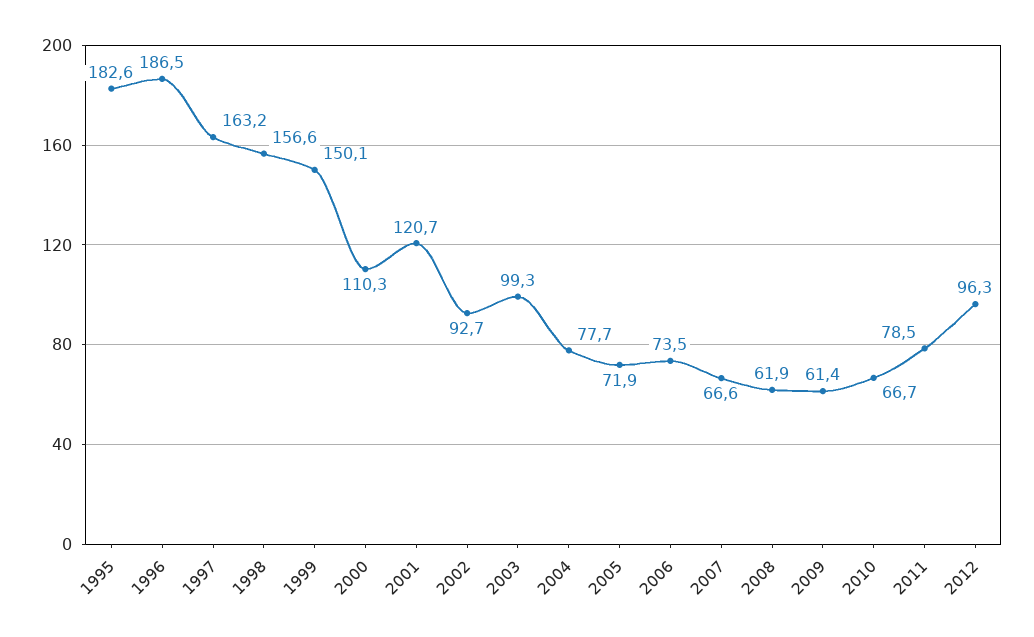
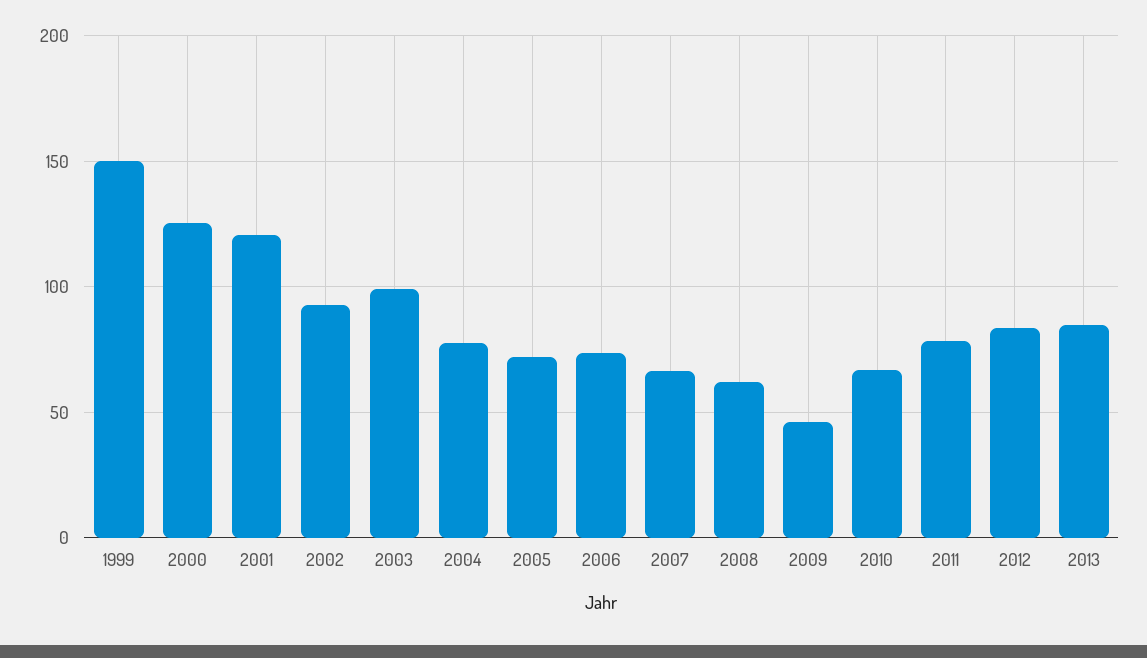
1995: 182.6 -> none
1996: 186.5 -> none
1997: 163.2 -> none
1998: 156.6 -> none
2000: 110.3 -> 125
2009: 61.4 -> 45
2012: 96.3 -> 85
2013: none -> 85

